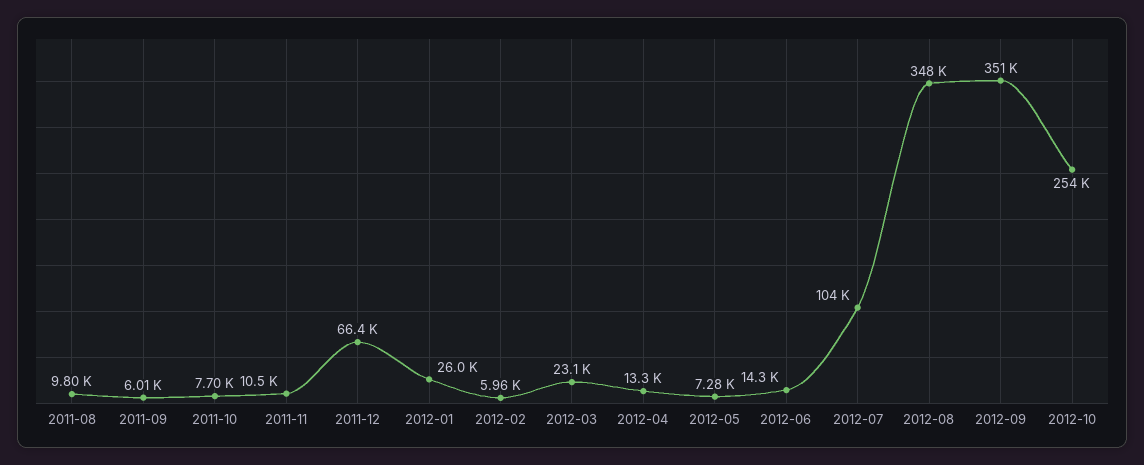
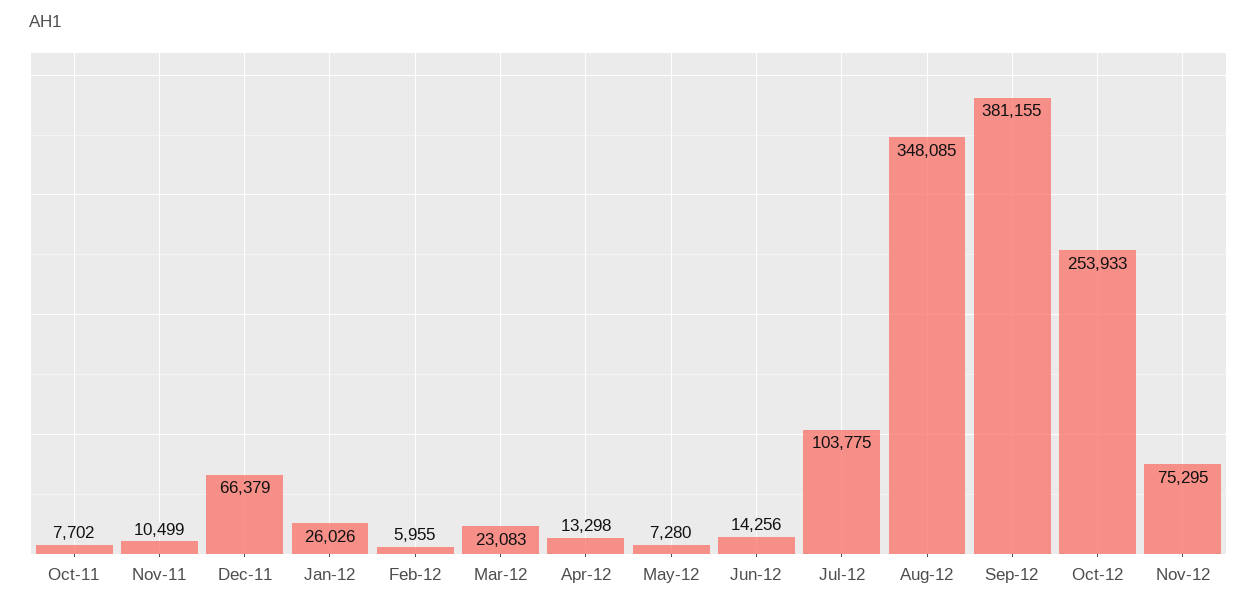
2011-08: 9800 -> none
2011-09: 6010 -> none
2012-09: 351000 -> 381155
Nov-12: none -> 75295

